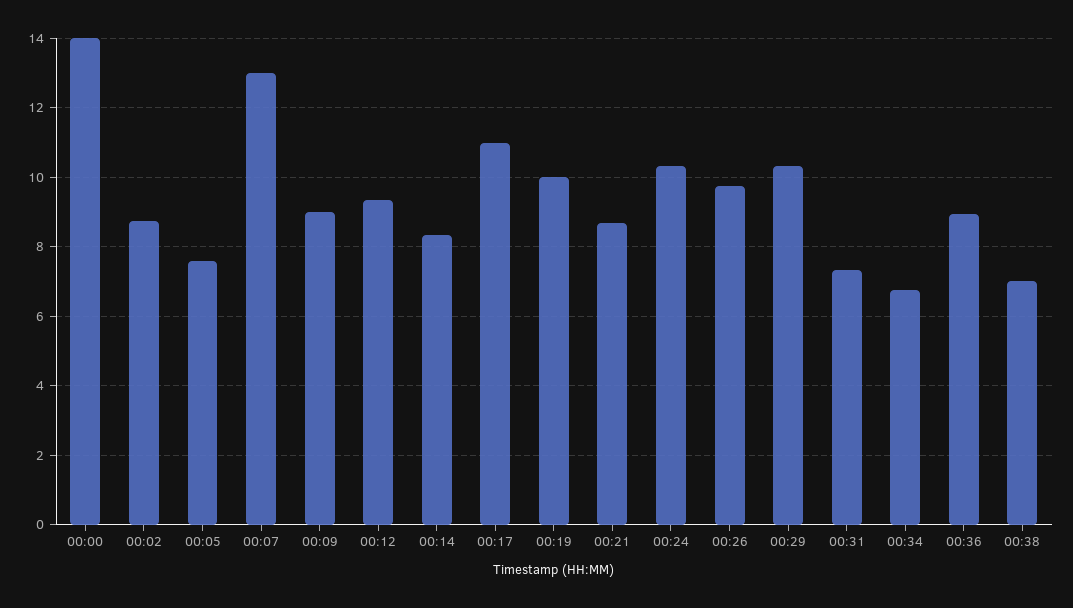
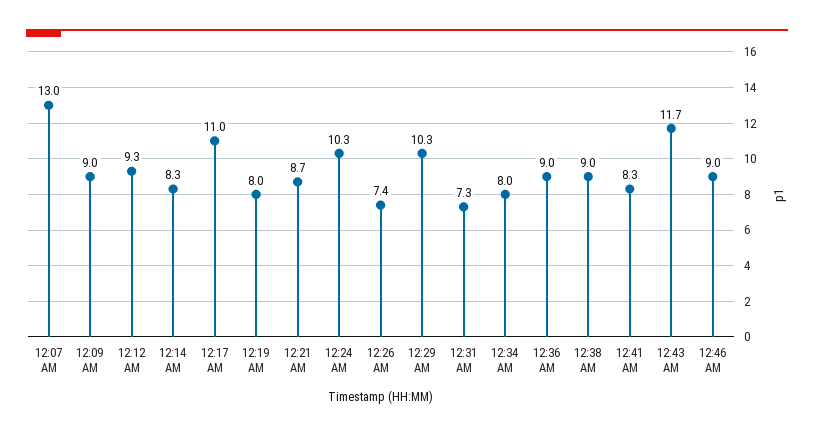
00:00: 14 -> none
00:02: 8.8 -> none
00:05: 7.6 -> none
00:19: 10 -> 8
00:26: 9.8 -> 7.4
00:34: 6.8 -> 8
00:38: 7 -> 9
12:41 AM: none -> 8.3
12:43 AM: none -> 11.7
12:46 AM: none -> 9

